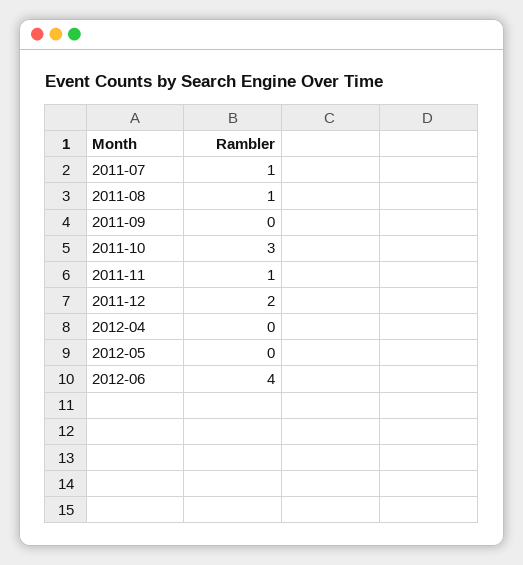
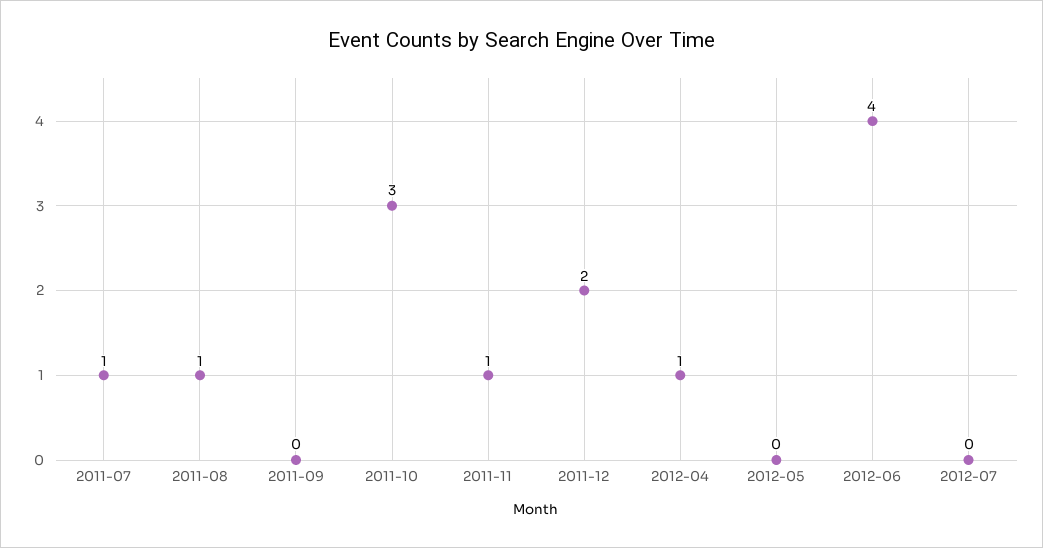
2012-04: 0 -> 1
2012-07: none -> 0

